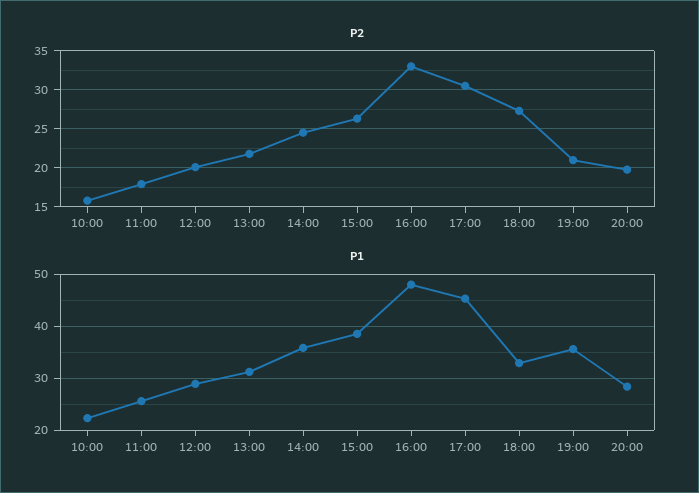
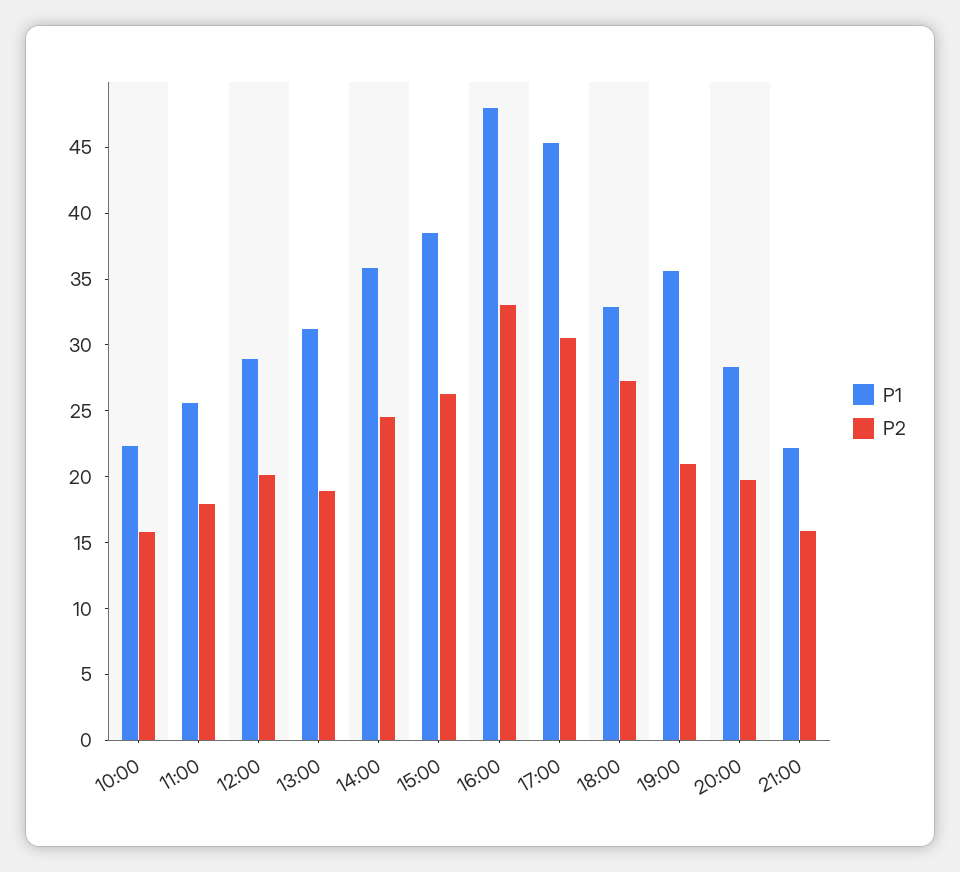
P2, 13:00: 22 -> 19
P1, 21:00: none -> 22
P2, 21:00: none -> 16

